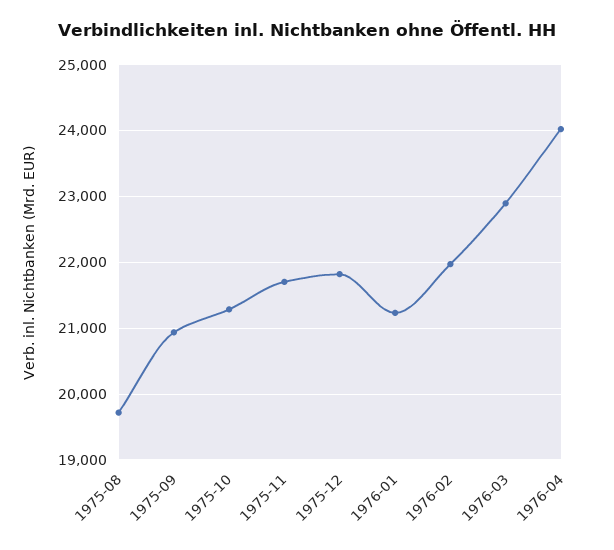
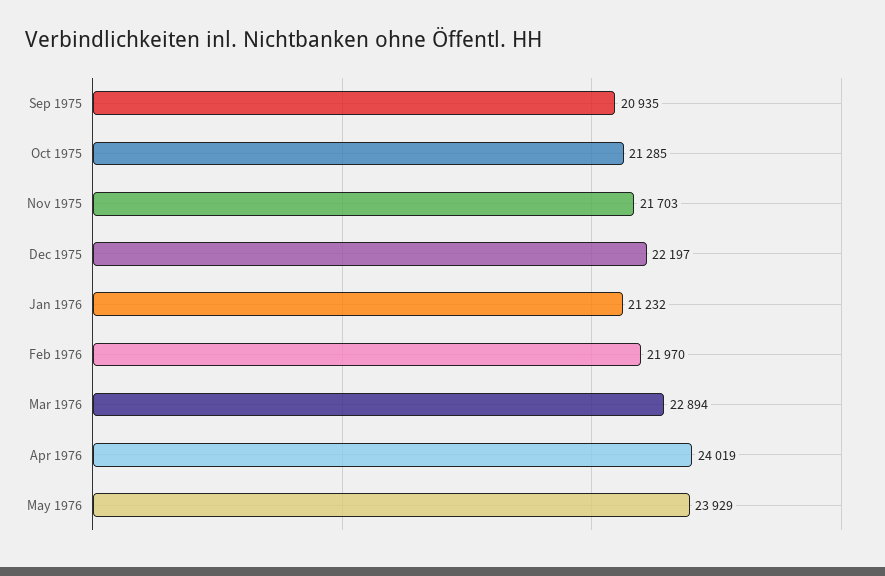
1975-08: 19700 -> none
1975-12: 21800 -> 22197
May 1976: none -> 23929

